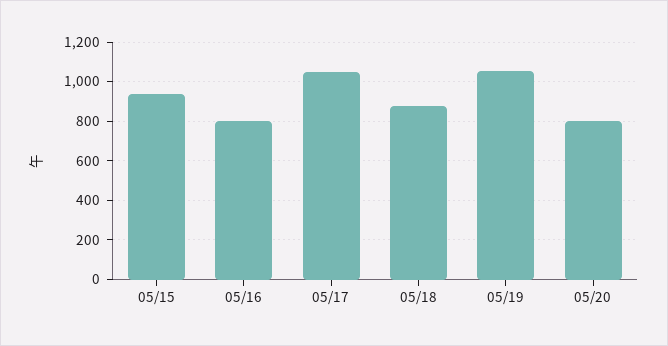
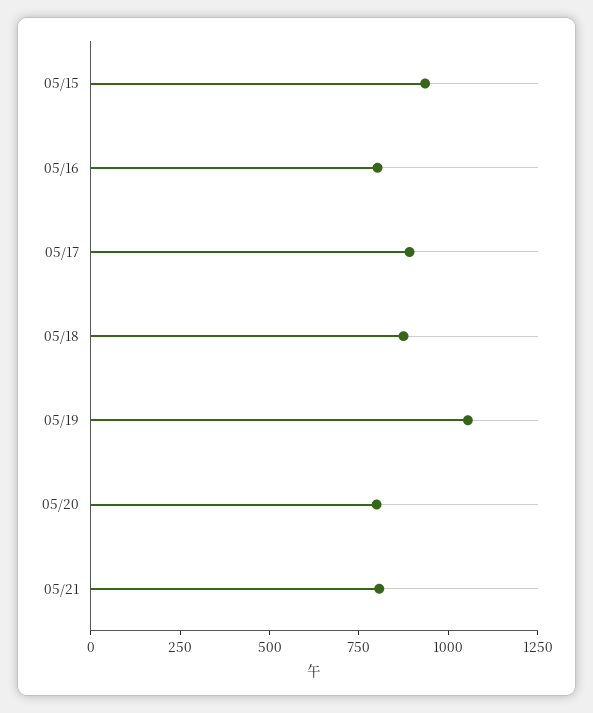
05/17: 1050 -> 900
05/21: none -> 800

